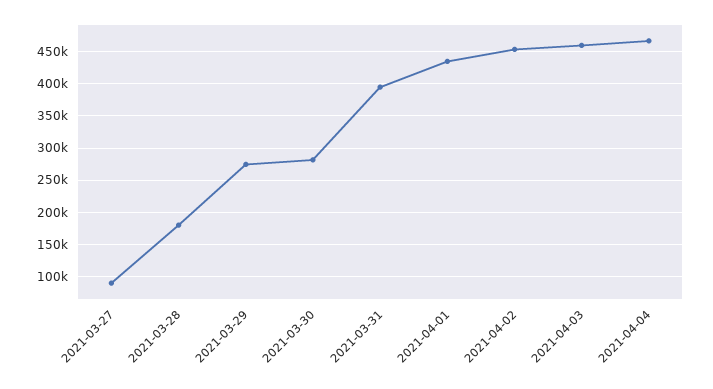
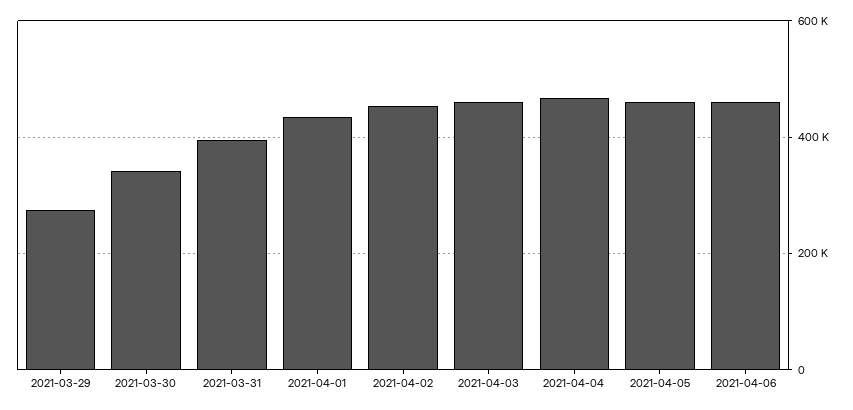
2021-03-27: 90000 -> none
2021-03-28: 180000 -> none
2021-03-30: 280000 -> 340000
2021-04-05: none -> 460000
2021-04-06: none -> 460000

